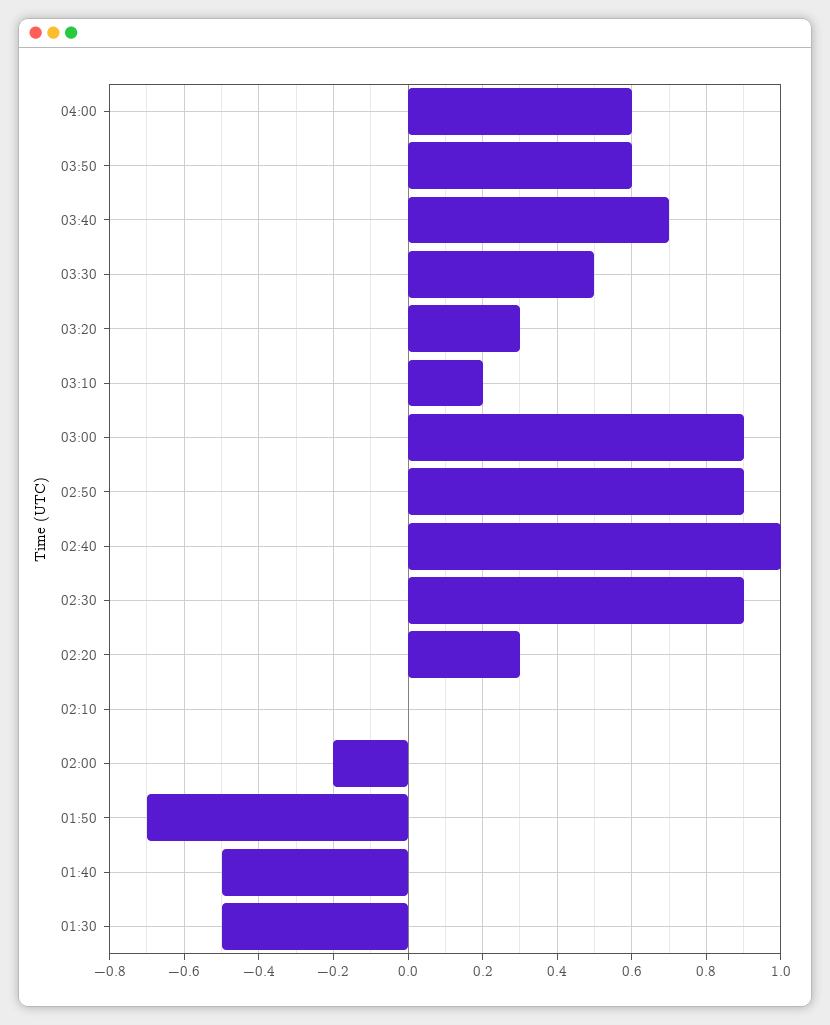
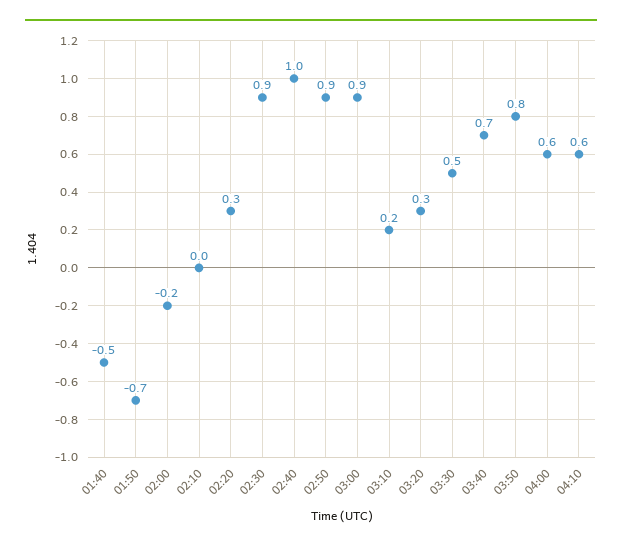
03:50: 0.6 -> 0.8
01:30: -0.5 -> none
04:10: none -> 0.6

